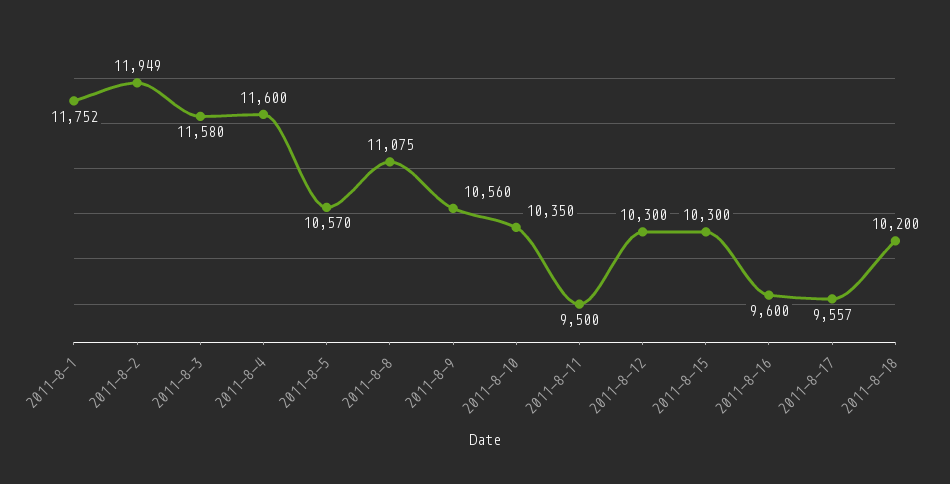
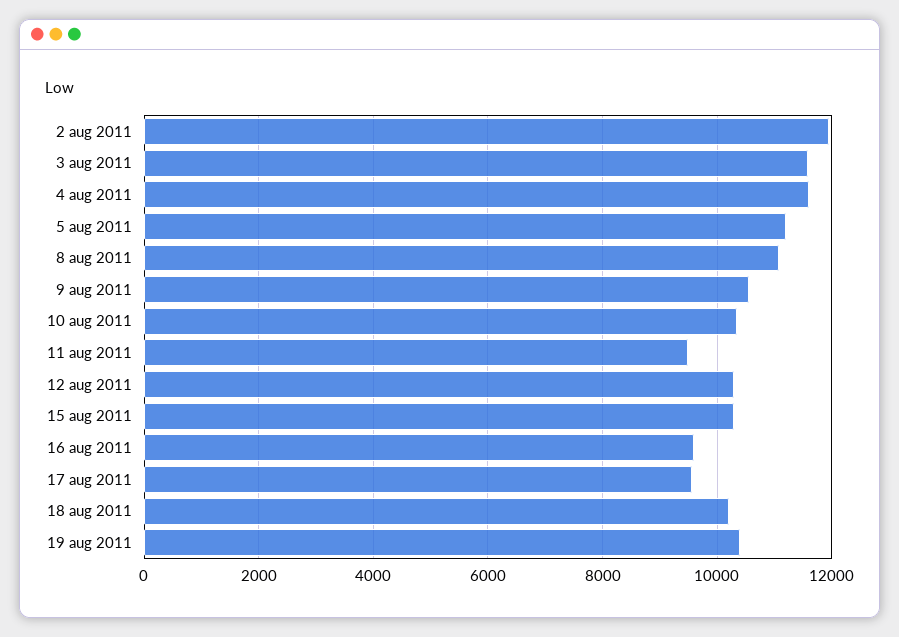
2011-8-1: 11752 -> none
2011-8-5: 10570 -> 11200
19 aug 2011: none -> 10400

